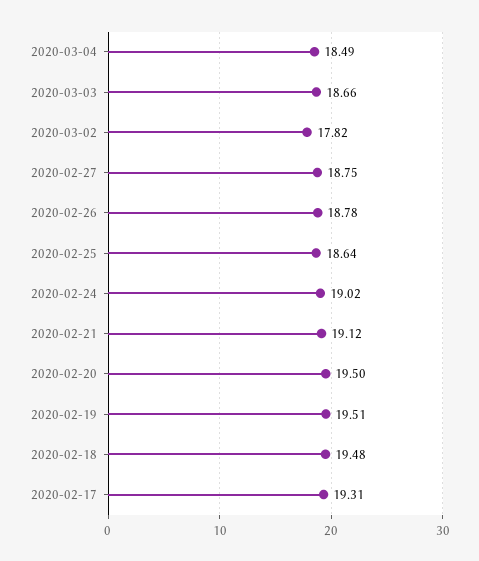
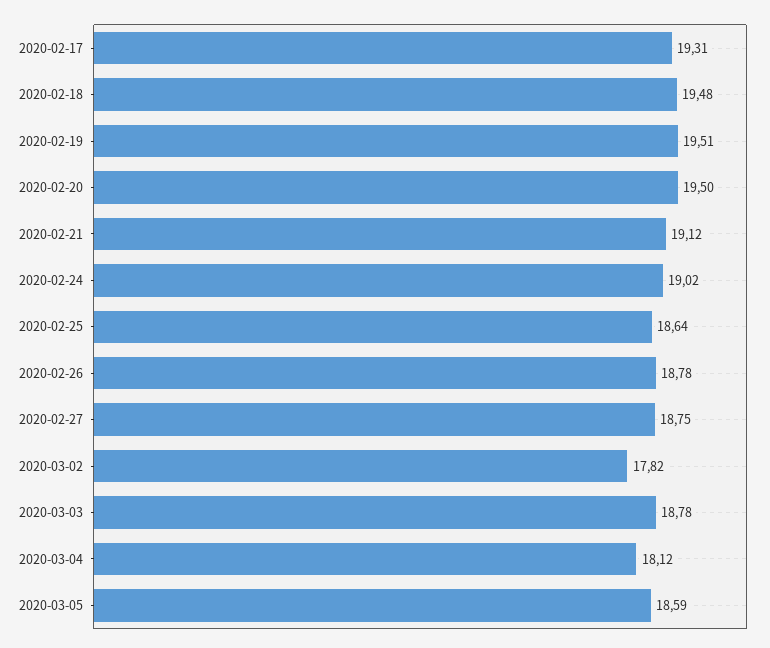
2020-03-04: 18.49 -> 18.12
2020-03-03: 18.66 -> 18.78
2020-03-05: none -> 18.59

